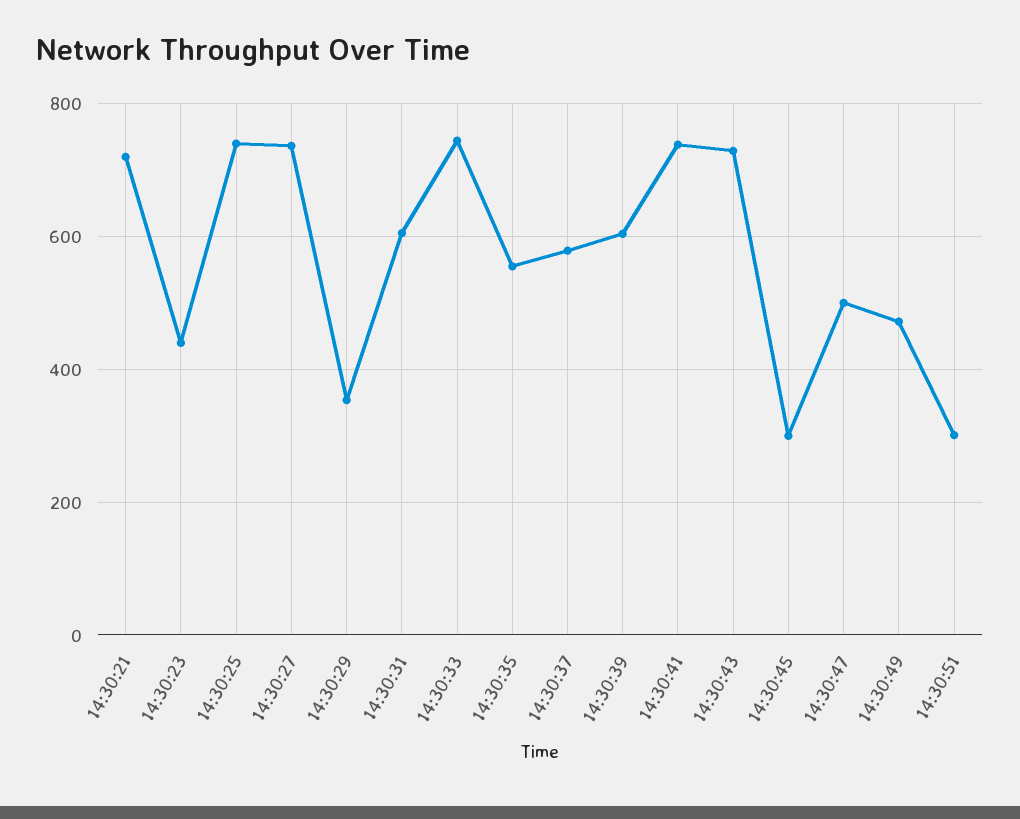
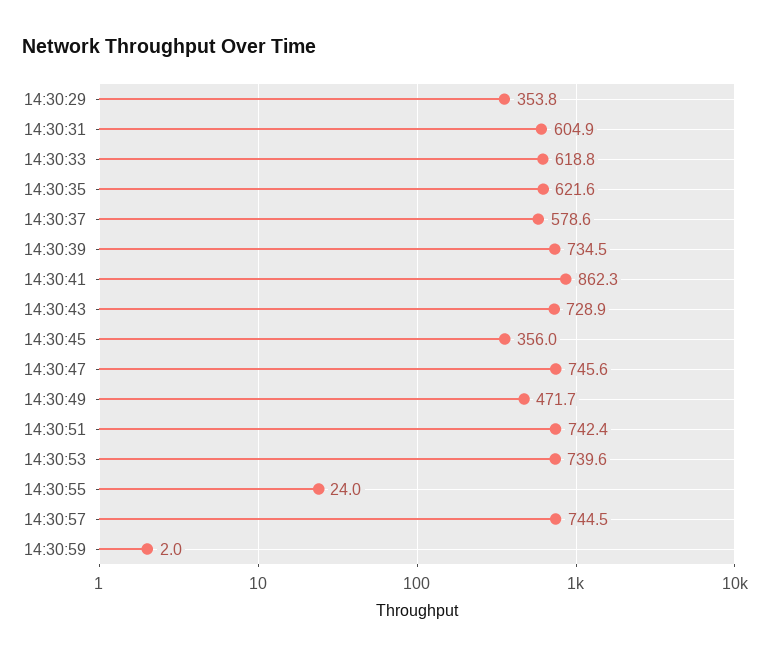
14:30:21: 720 -> none
14:30:23: 440 -> none
14:30:25: 740 -> none
14:30:27: 740 -> none
14:30:33: 740 -> 618.8
14:30:35: 560 -> 621.6
14:30:39: 600 -> 734.5
14:30:41: 740 -> 862.3
14:30:45: 300 -> 356
14:30:47: 500 -> 745.6
14:30:51: 300 -> 742.4
14:30:53: none -> 739.6
14:30:55: none -> 24
14:30:57: none -> 744.5
14:30:59: none -> 2

